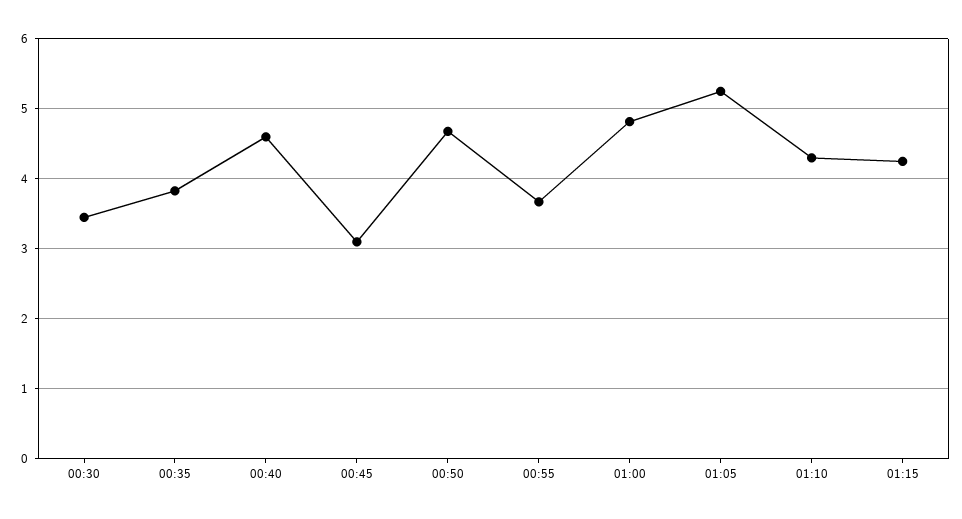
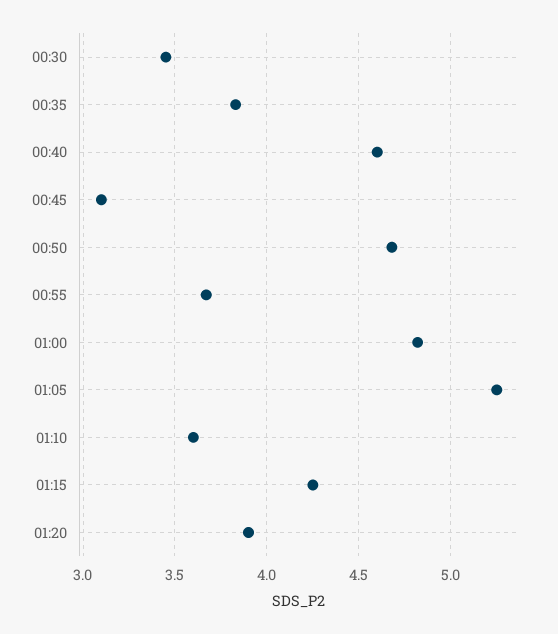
01:10: 4.3 -> 3.6
01:20: none -> 3.9

